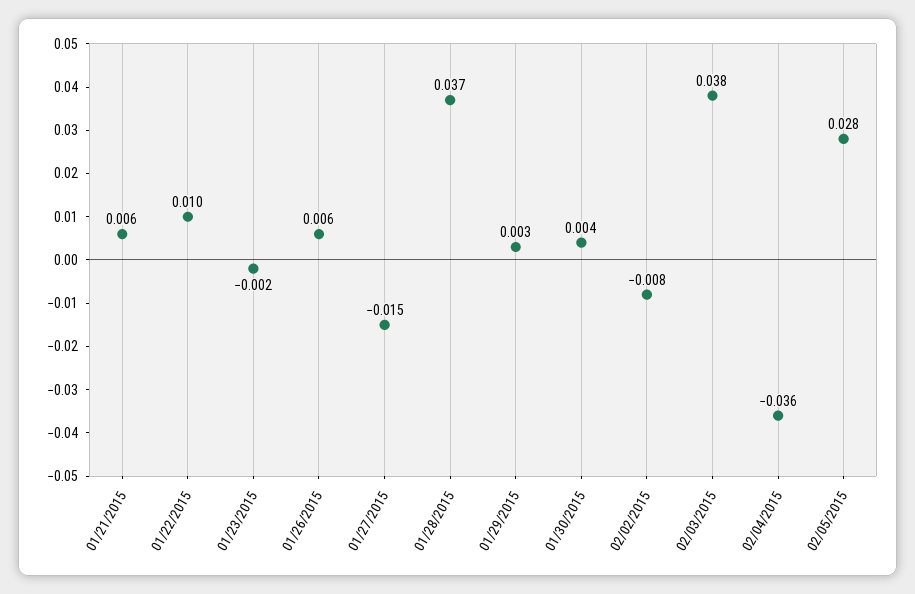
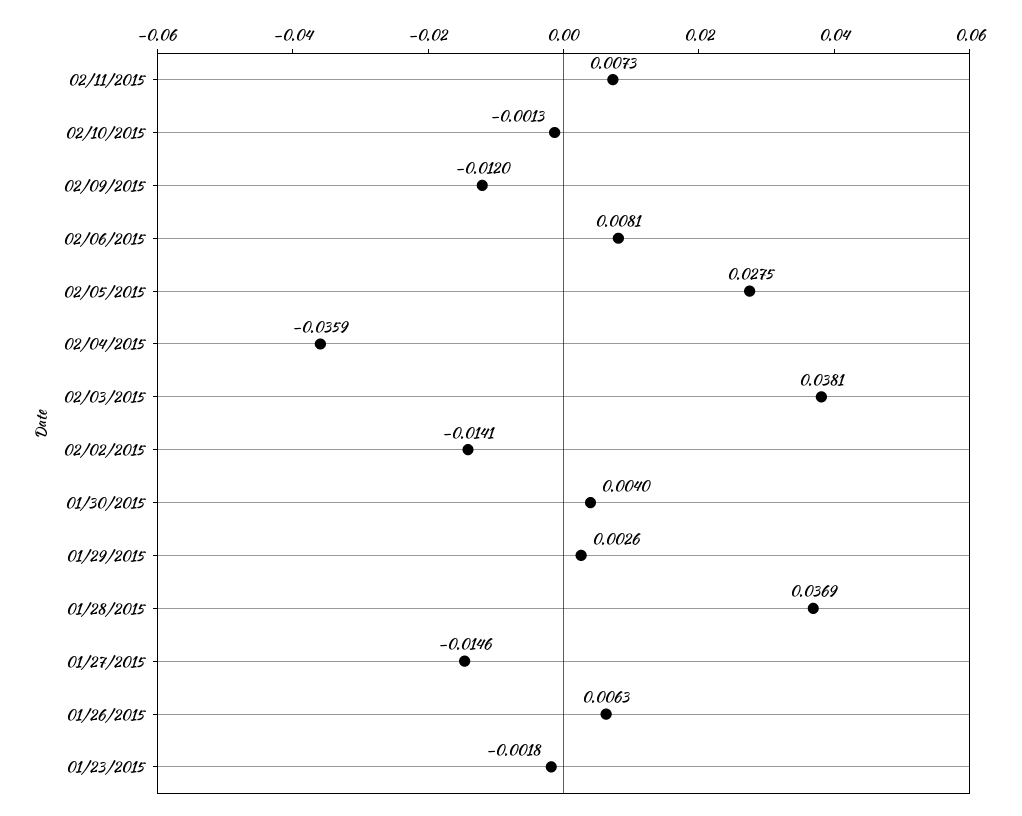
01/21/2015: 0.006 -> none
01/22/2015: 0.01 -> none
02/02/2015: -0.008 -> -0.0141
02/11/2015: none -> 0.0073
02/10/2015: none -> -0.0013
02/09/2015: none -> -0.012
02/06/2015: none -> 0.0081

